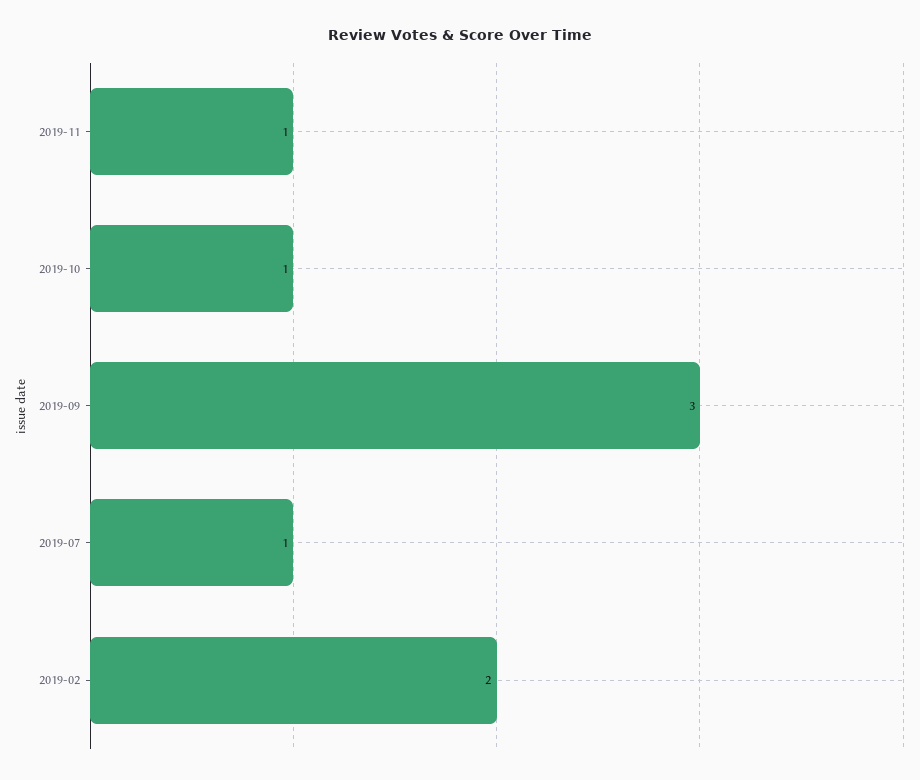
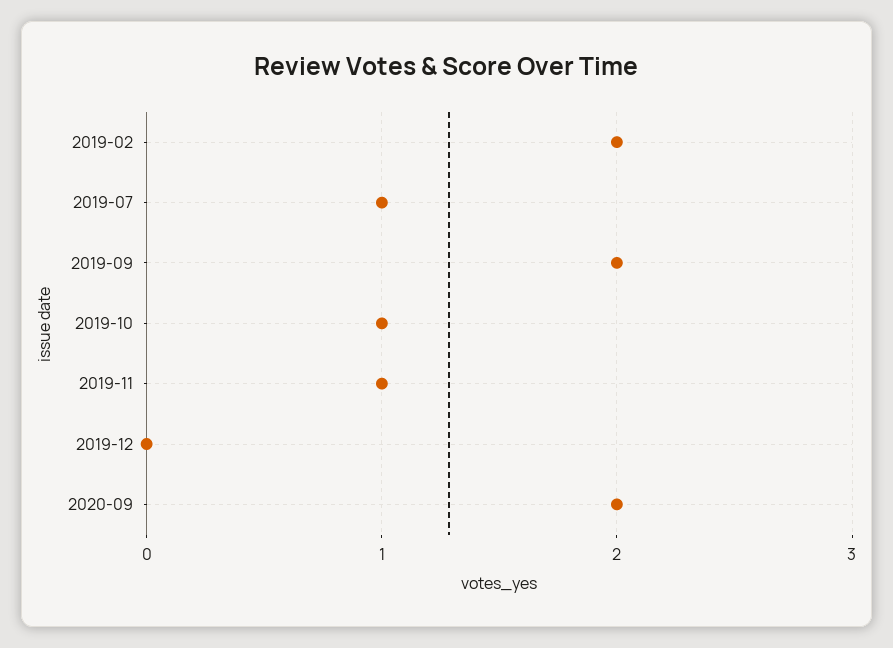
2019-09: 3 -> 2
2019-12: none -> 0
2020-09: none -> 2

